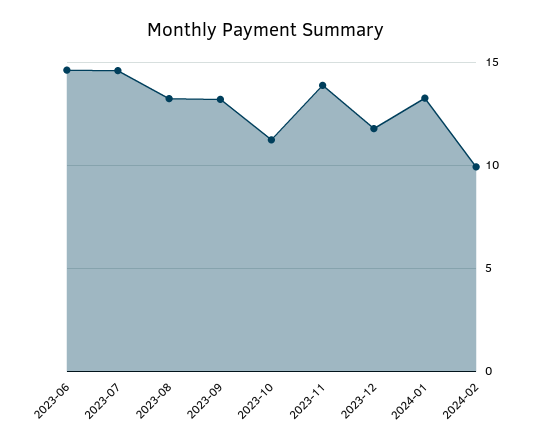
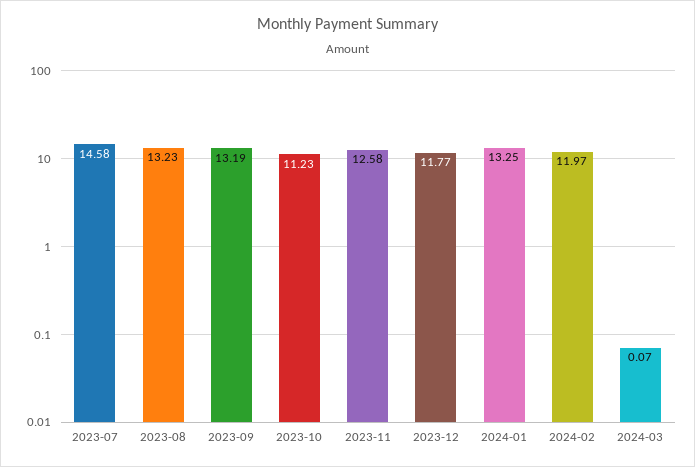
2023-06: 14.5 -> none
2023-11: 14 -> 12.58
2024-02: 10 -> 11.97
2024-03: none -> 0.07

